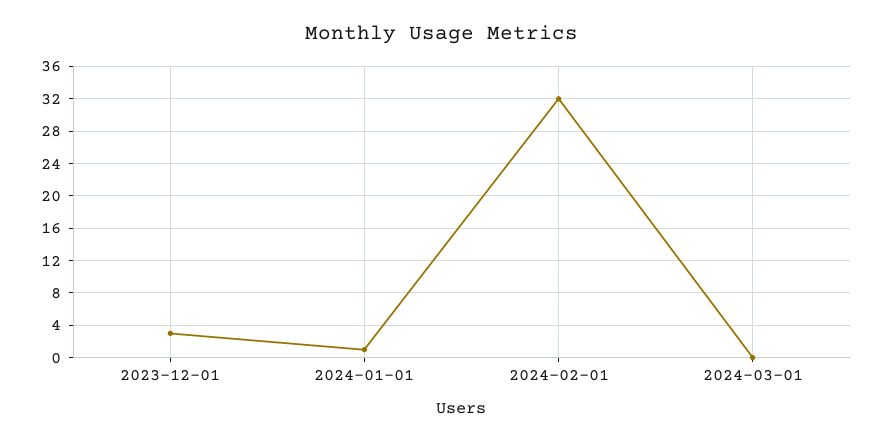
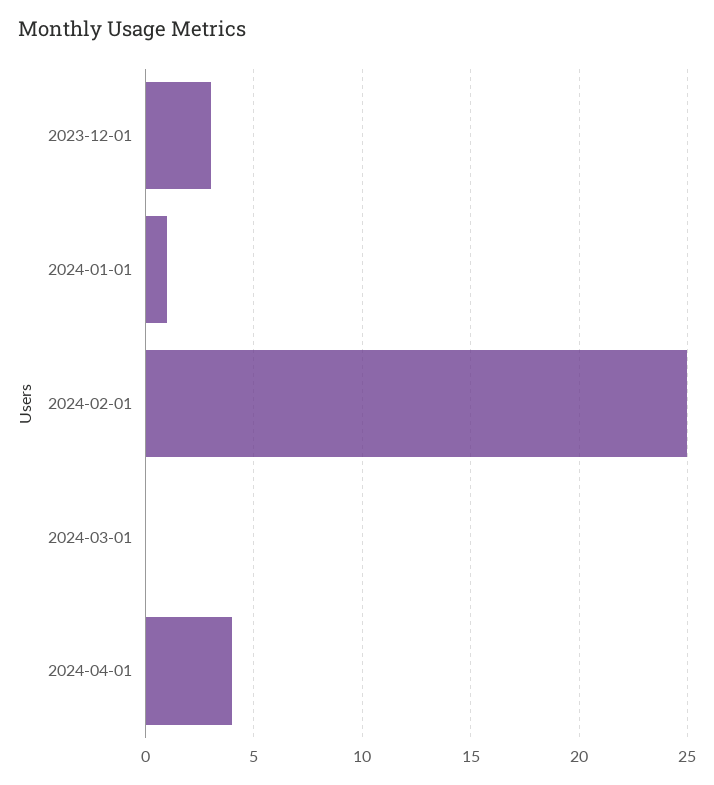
2024-02-01: 32 -> 25
2024-04-01: none -> 4

